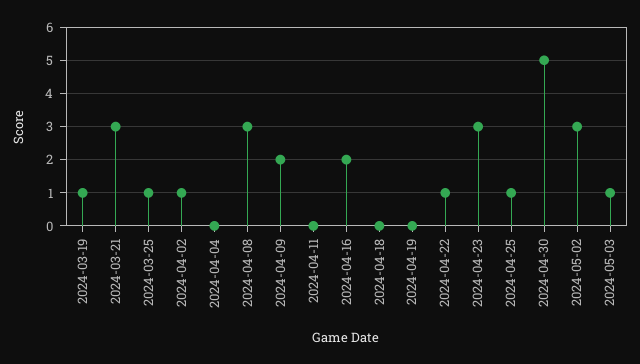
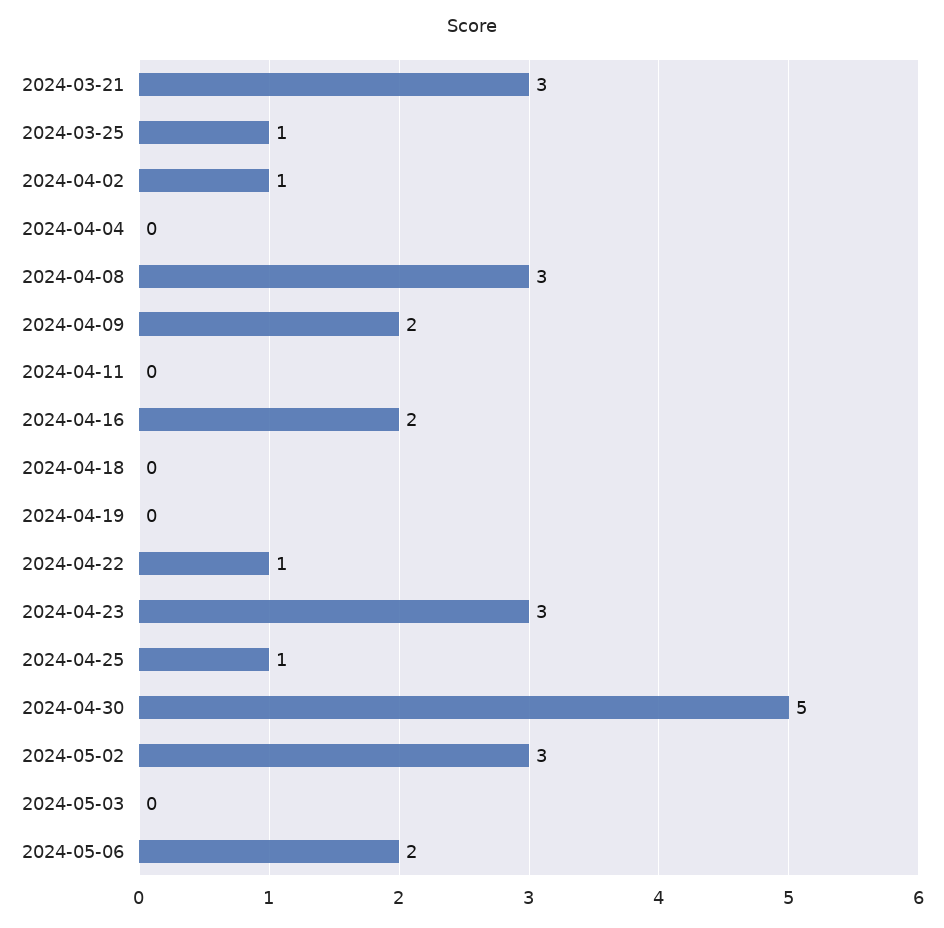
2024-03-19: 1 -> none
2024-05-03: 1 -> 0
2024-05-06: none -> 2

